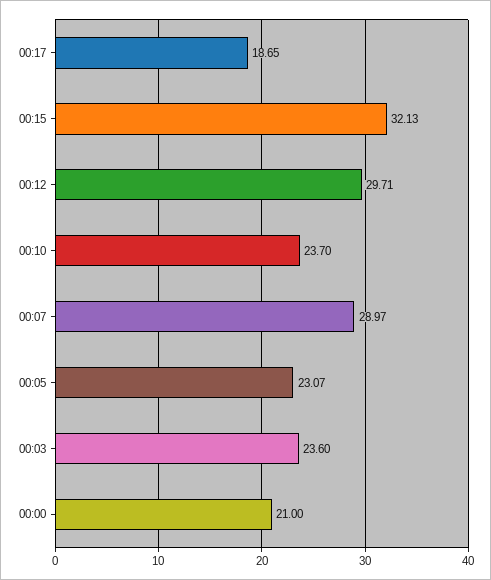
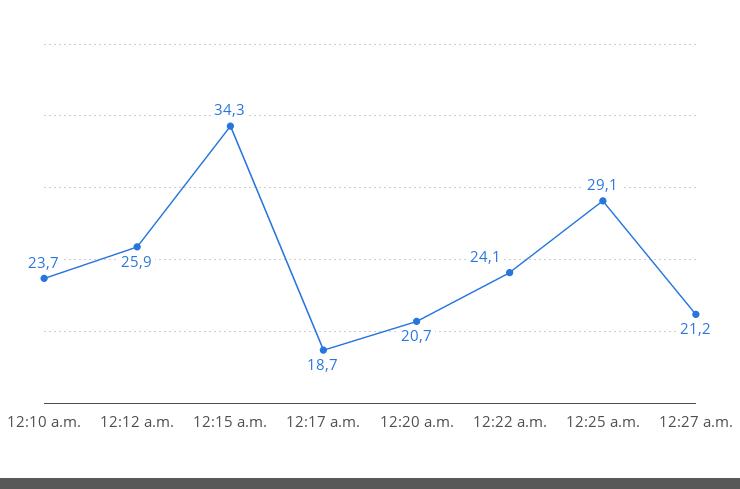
00:15: 32.13 -> 34.3
00:12: 29.71 -> 25.9
00:07: 28.97 -> none
00:05: 23.07 -> none
00:03: 23.6 -> none
00:00: 21 -> none
12:20 a.m.: none -> 20.7
12:22 a.m.: none -> 24.1
12:25 a.m.: none -> 29.1
12:27 a.m.: none -> 21.2

